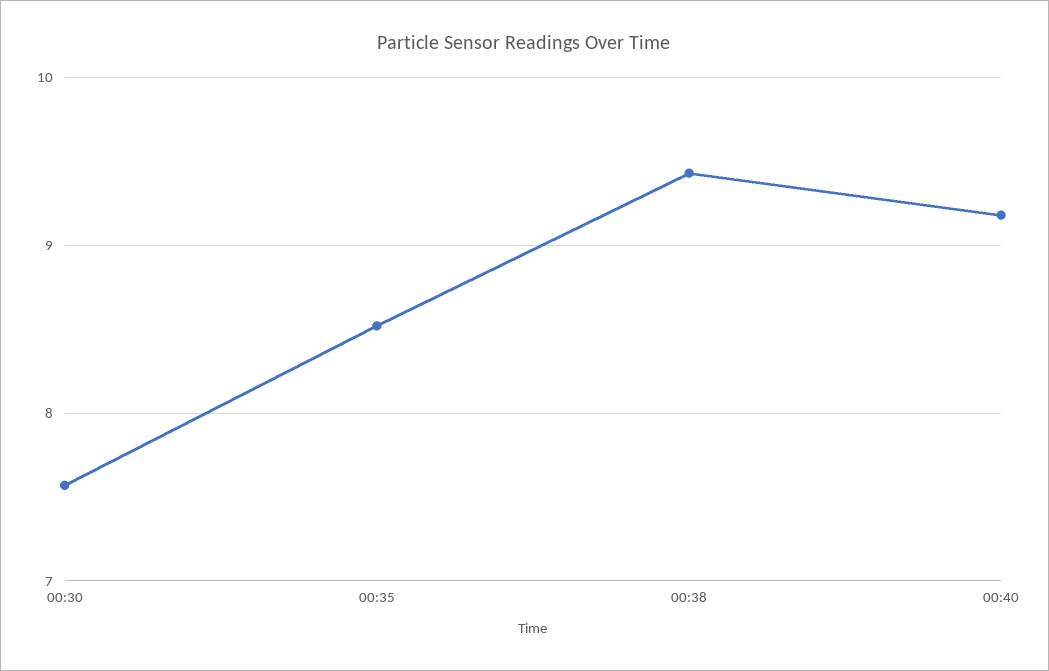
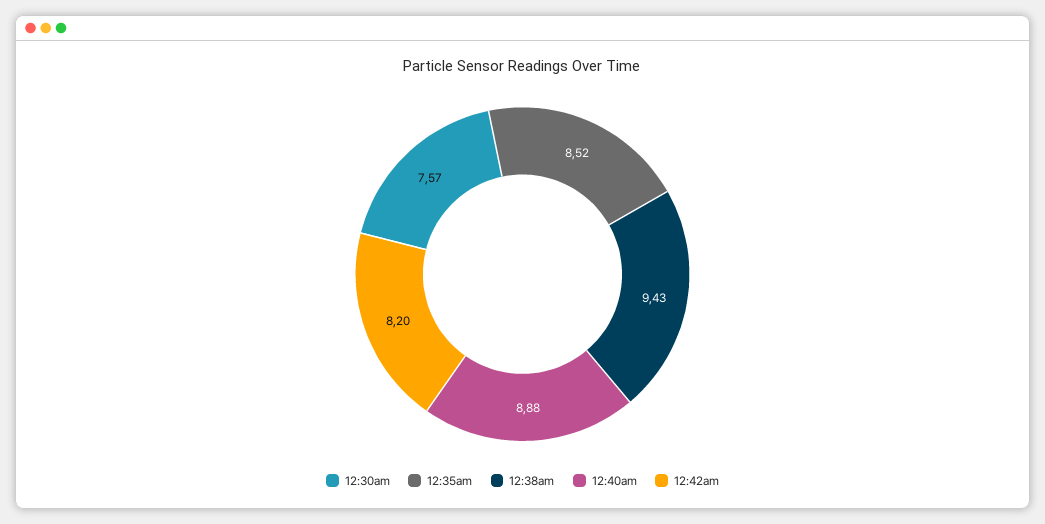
00:40: 9.2 -> 8.88
12:42am: none -> 8.2

